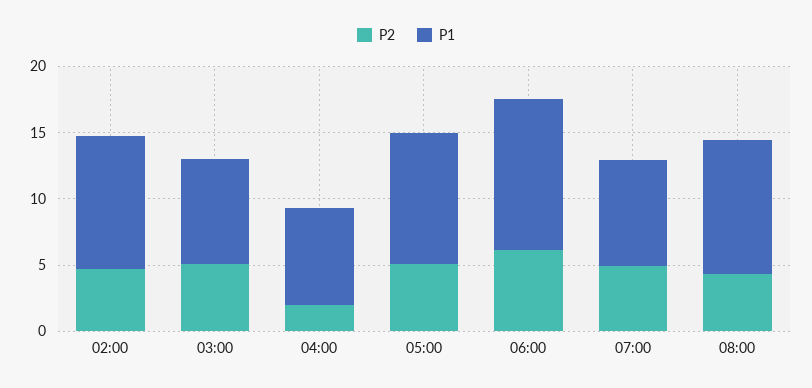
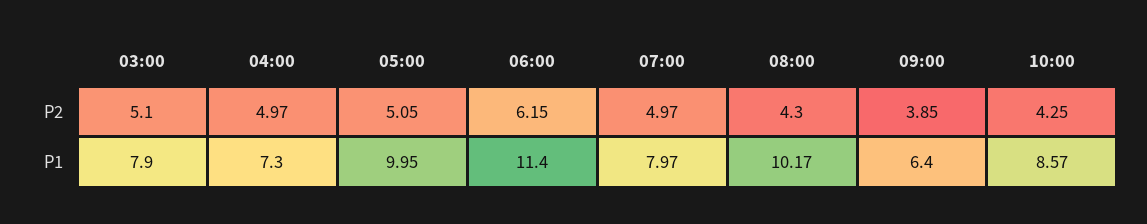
P2, 02:00: 5 -> none
P1, 02:00: 10 -> none
P2, 04:00: 2 -> 4.97
P2, 09:00: none -> 3.85
P2, 10:00: none -> 4.25
P1, 09:00: none -> 6.4
P1, 10:00: none -> 8.57

